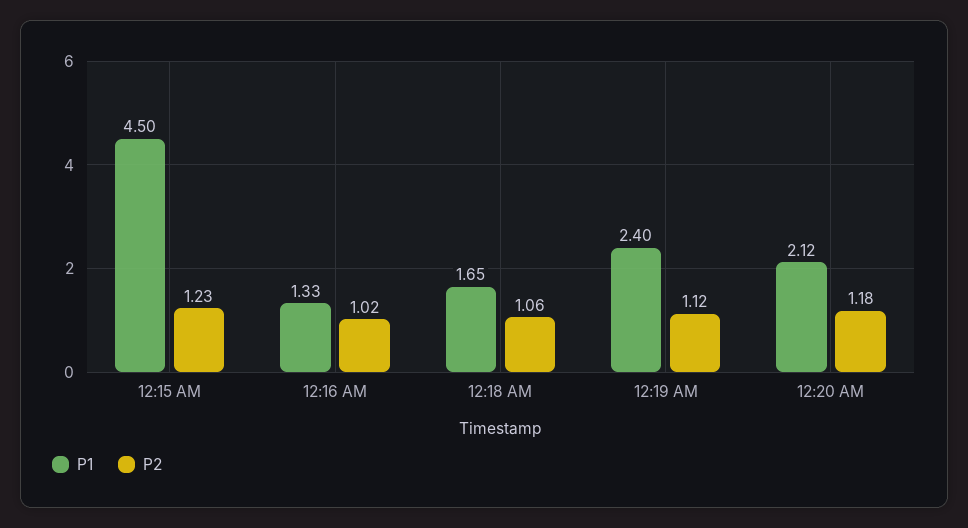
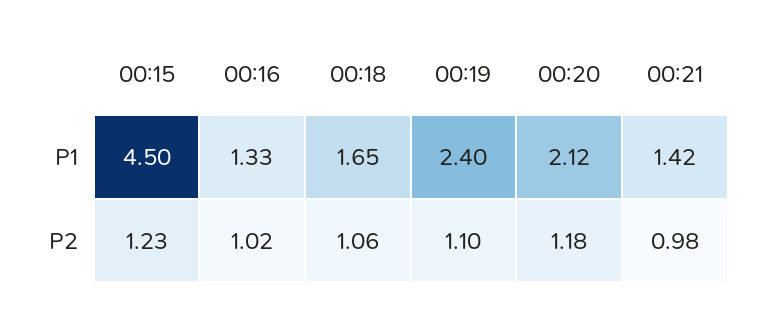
P2, 12:19 AM: 1.12 -> 1.1
P1, 00:21: none -> 1.42
P2, 00:21: none -> 0.98

